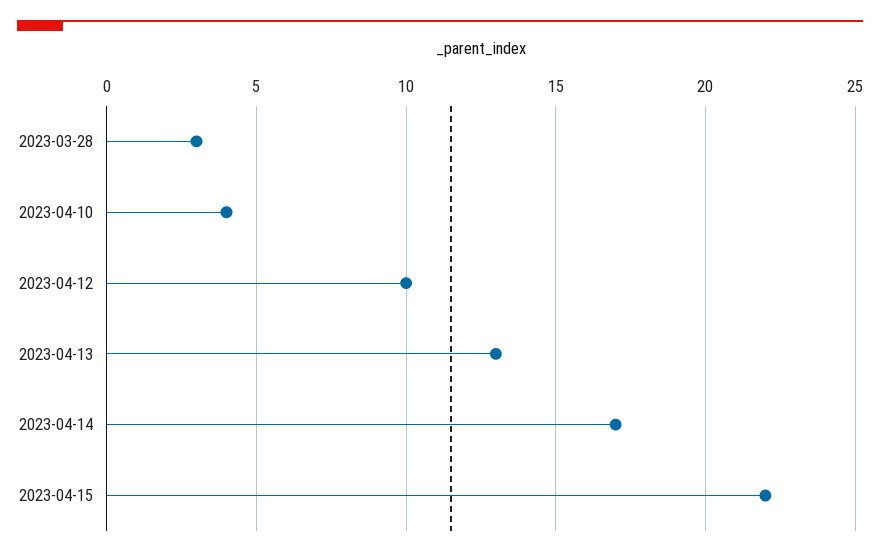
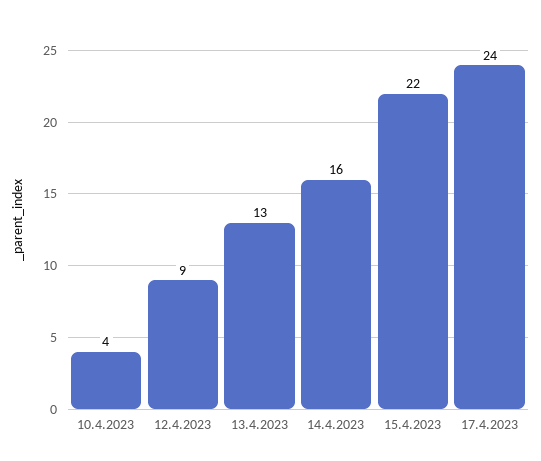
2023-03-28: 3 -> none
2023-04-12: 10 -> 9
2023-04-14: 17 -> 16
17.4.2023: none -> 24

